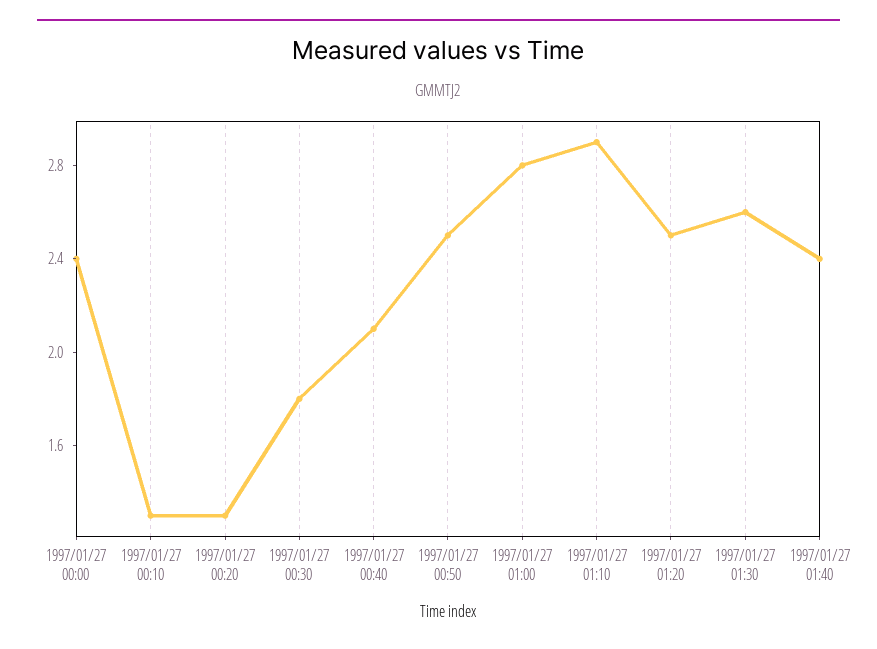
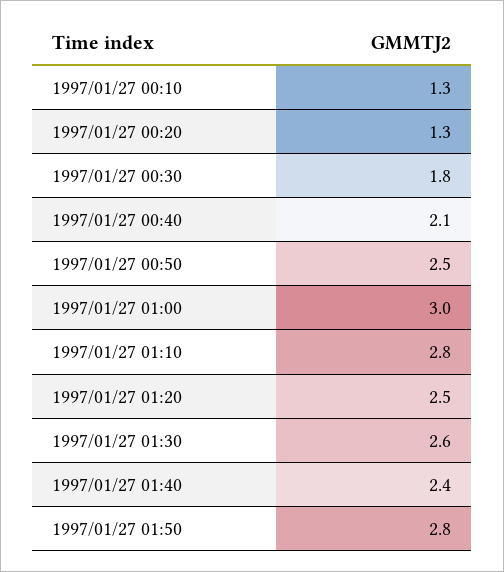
1997/01/27 00:00: 2.4 -> none
1997/01/27 01:00: 2.8 -> 3
1997/01/27 01:10: 2.9 -> 2.8
1997/01/27 01:50: none -> 2.8

